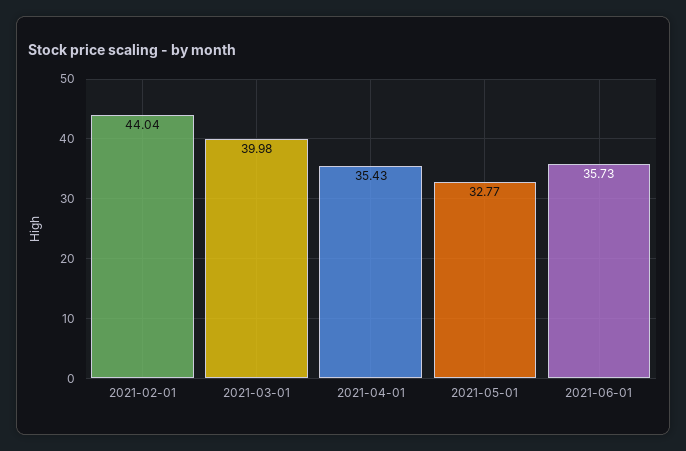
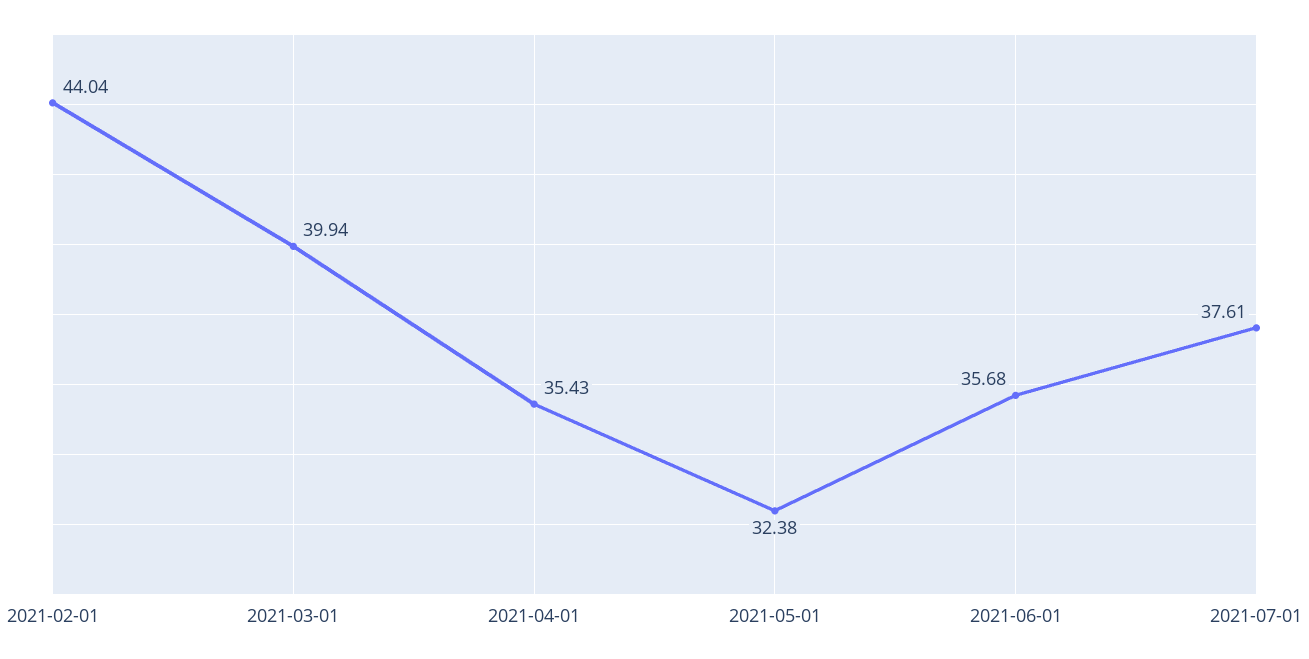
2021-03-01: 39.98 -> 39.94
2021-05-01: 32.77 -> 32.38
2021-06-01: 35.73 -> 35.68
2021-07-01: none -> 37.61

